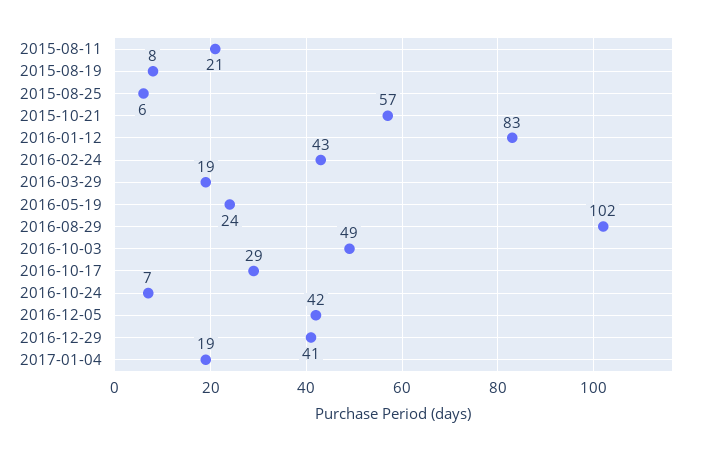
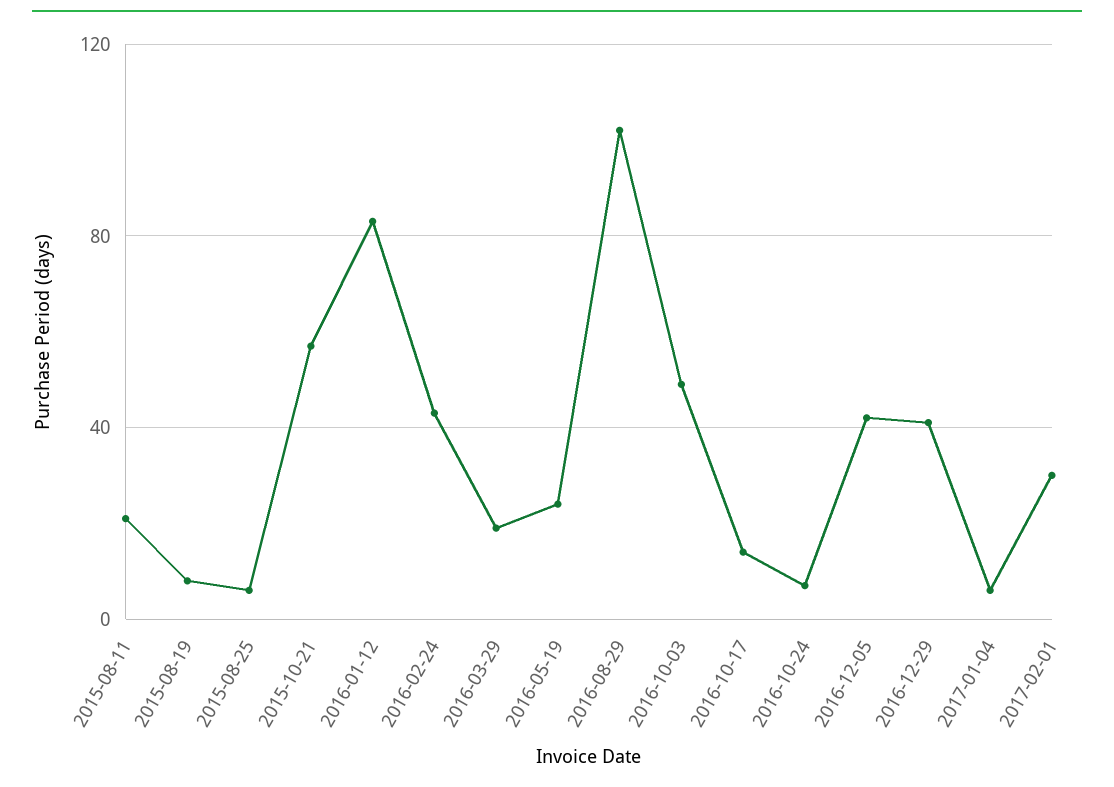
2016-10-17: 29 -> 15
2017-01-04: 19 -> 5
2017-02-01: none -> 30

